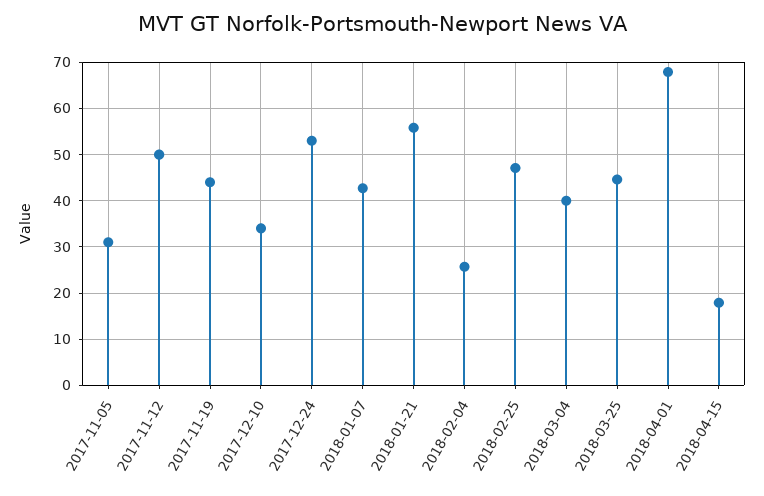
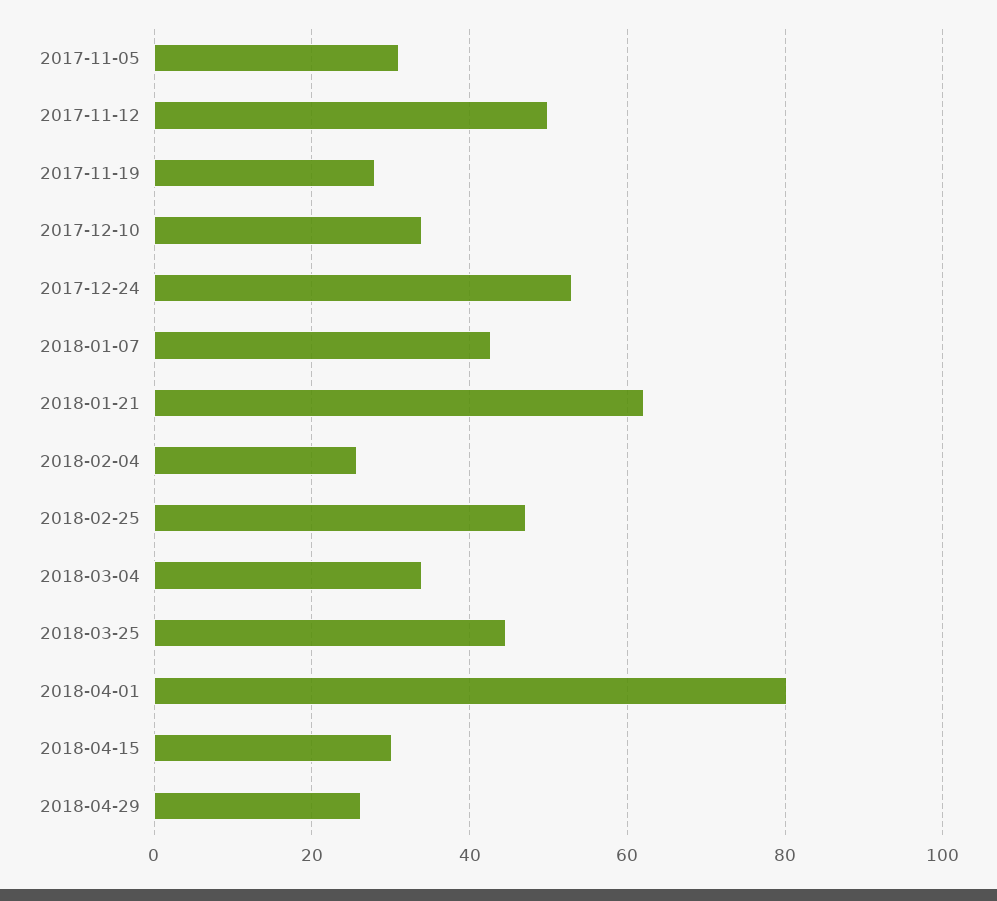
2017-11-19: 44 -> 28
2018-01-21: 56 -> 62
2018-03-04: 40 -> 34
2018-04-01: 68 -> 80
2018-04-15: 18 -> 30
2018-04-29: none -> 26

